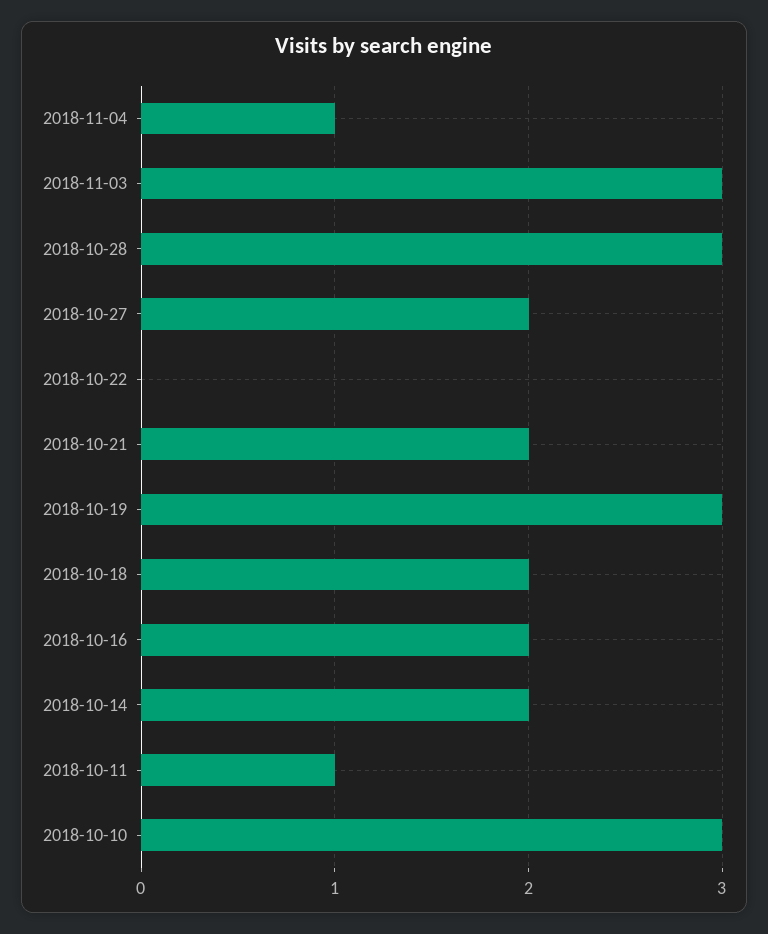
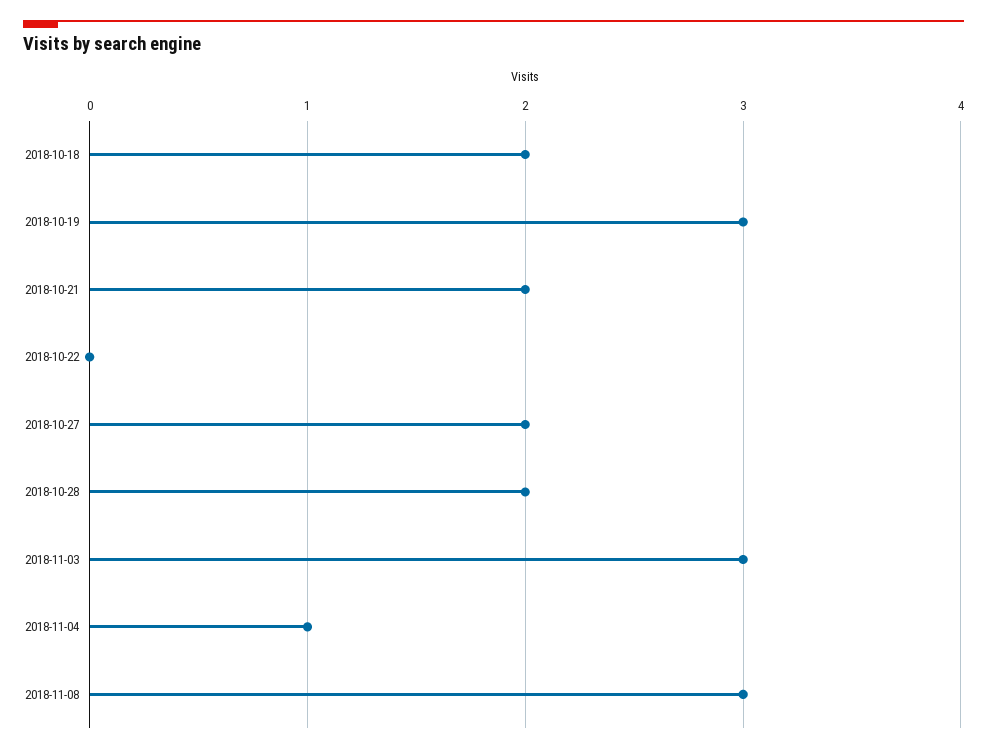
2018-10-28: 3 -> 2
2018-10-16: 2 -> none
2018-10-14: 2 -> none
2018-10-11: 1 -> none
2018-10-10: 3 -> none
2018-11-08: none -> 3

